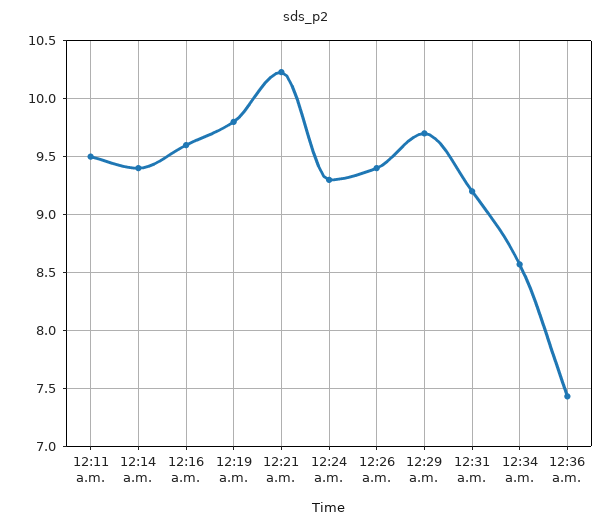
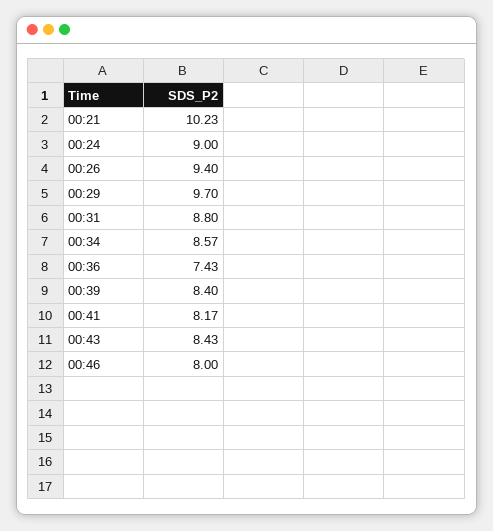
12:11 a.m.: 9.5 -> none
12:14 a.m.: 9.4 -> none
12:16 a.m.: 9.6 -> none
12:19 a.m.: 9.8 -> none
12:24 a.m.: 9.3 -> 9
12:31 a.m.: 9.2 -> 8.8
00:39: none -> 8.4
00:41: none -> 8.17
00:43: none -> 8.43
00:46: none -> 8

